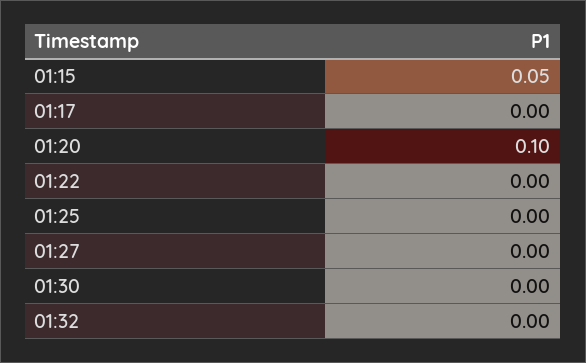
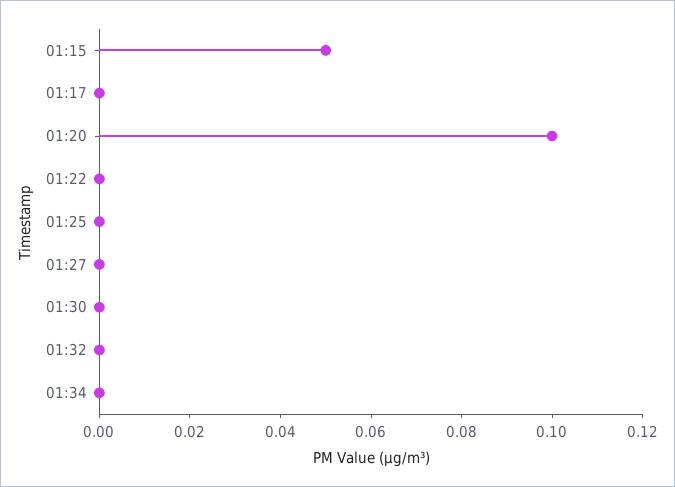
01:34: none -> 0

